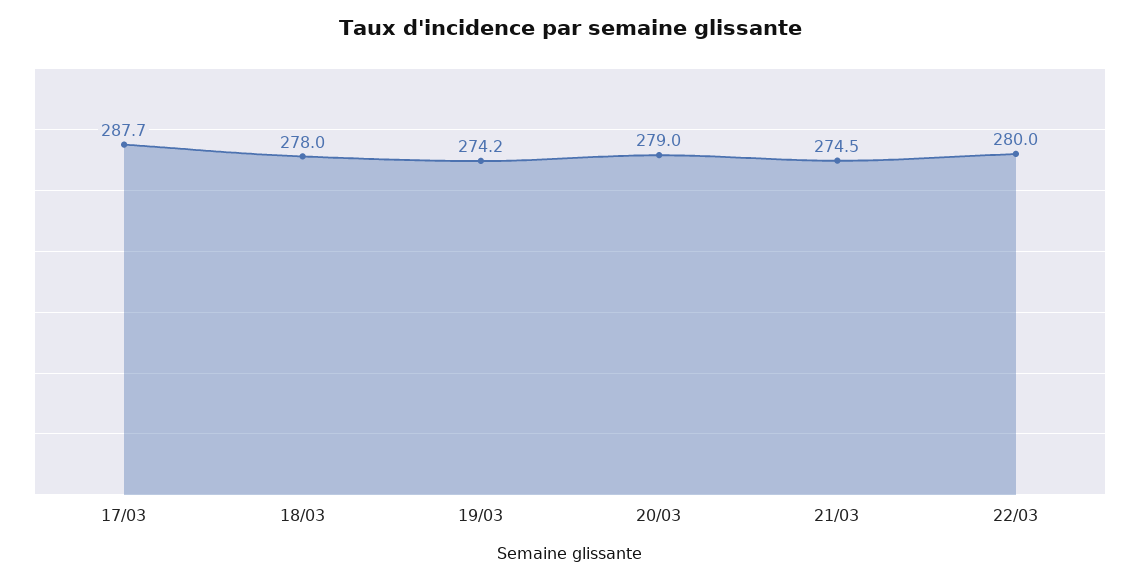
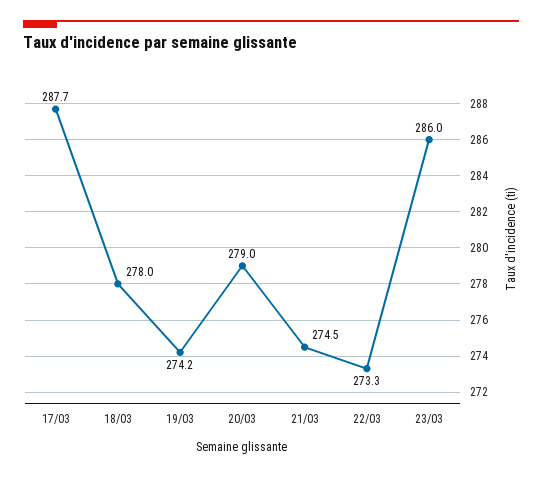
22/03: 280 -> 273.3
23/03: none -> 286

